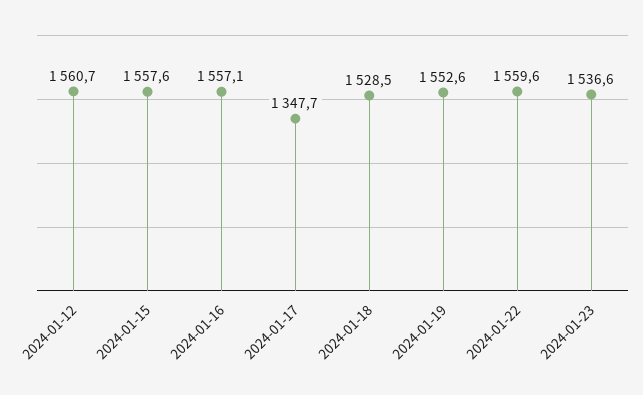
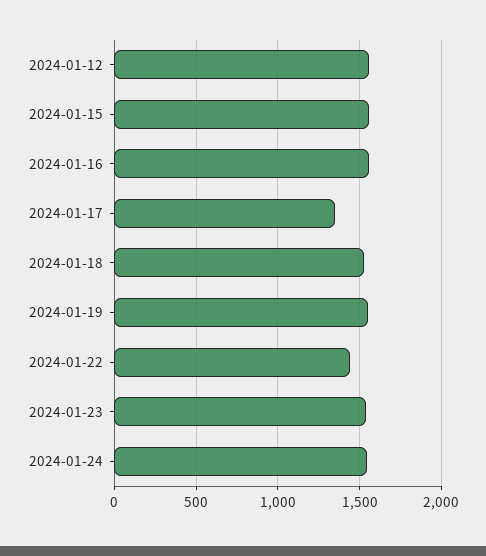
2024-01-22: 1559.6 -> 1450
2024-01-24: none -> 1550

